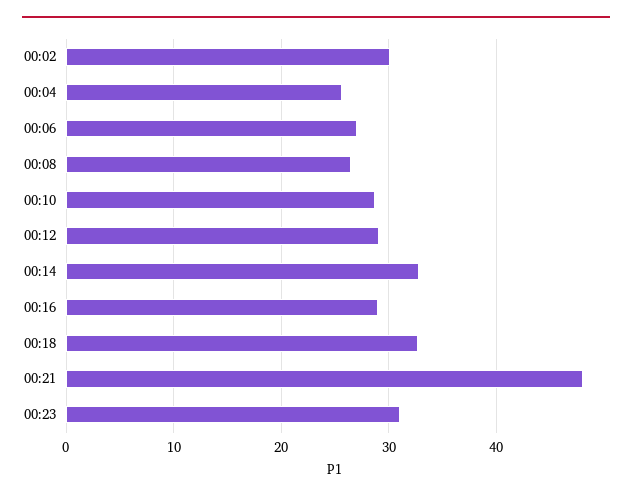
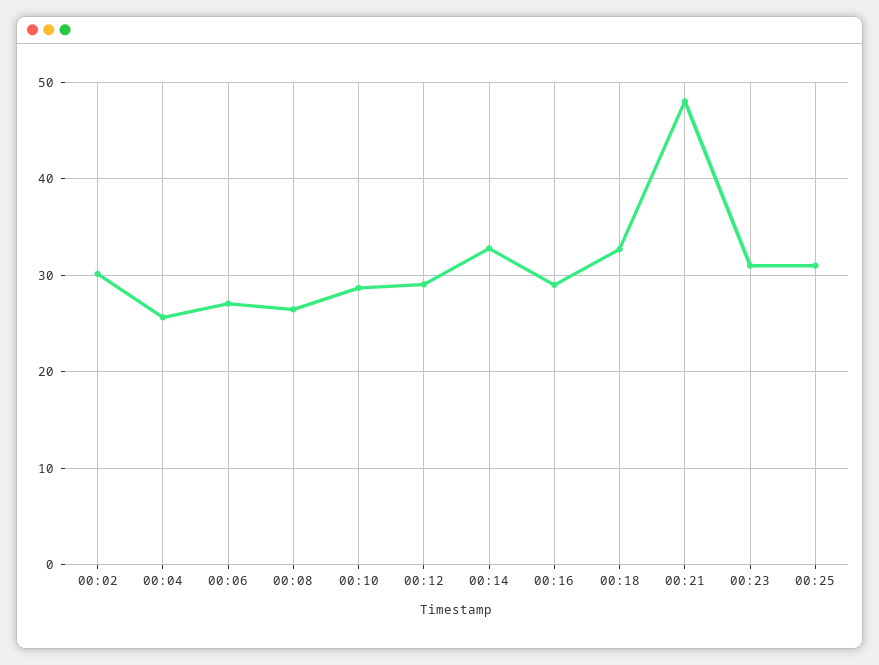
00:25: none -> 31

